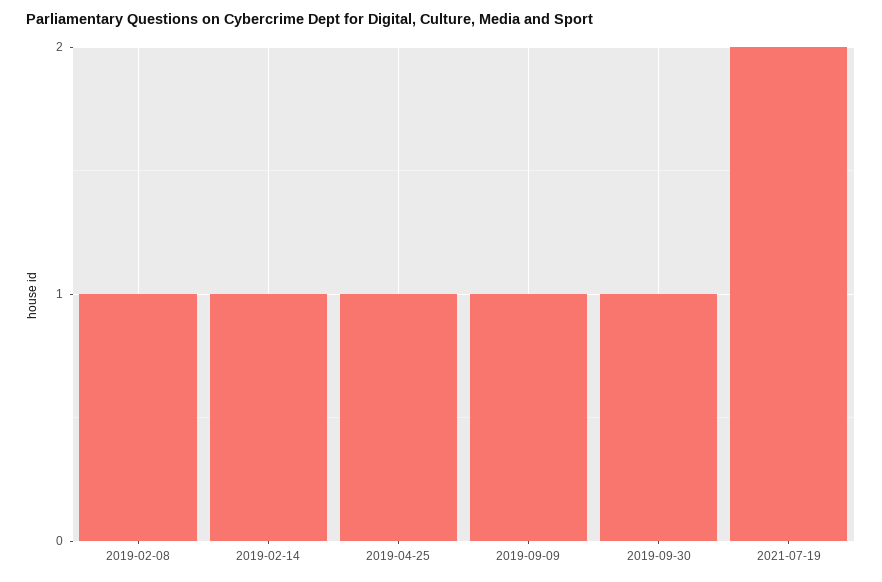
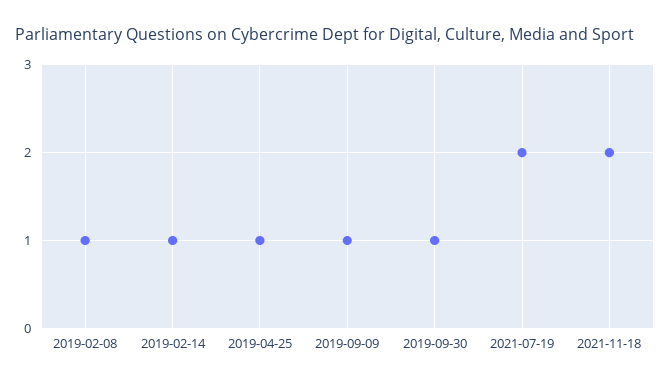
2021-11-18: none -> 2

